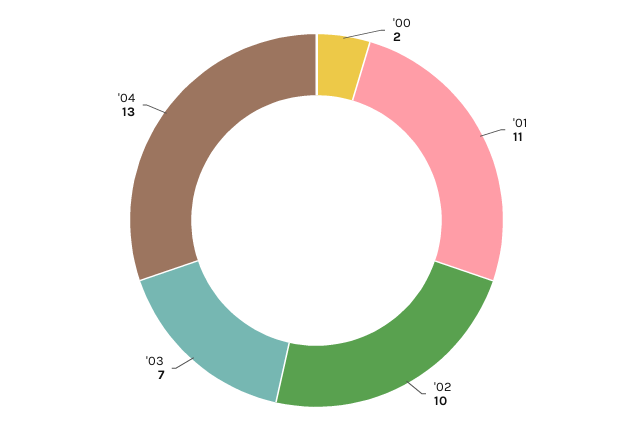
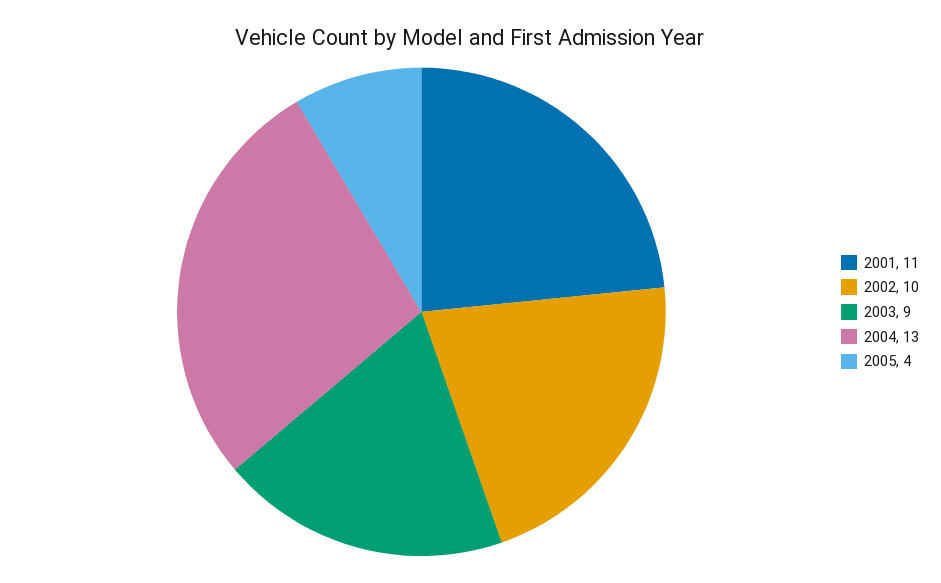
'00: 2 -> none
'03: 7 -> 9
2005: none -> 4

